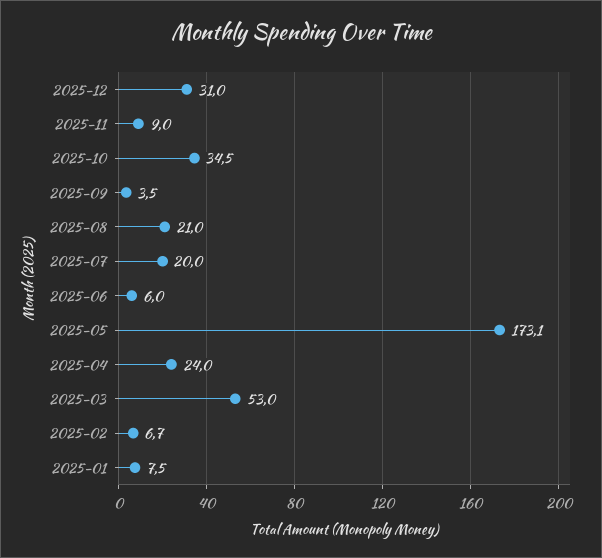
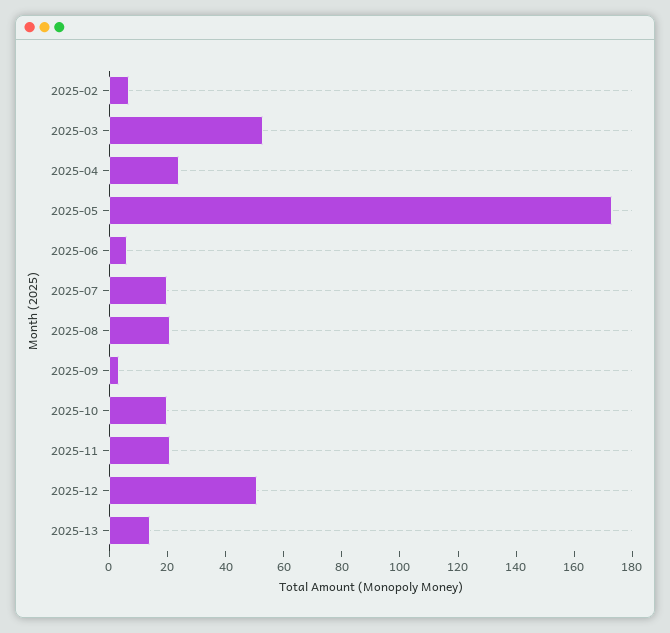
2025-12: 31 -> 50
2025-11: 9 -> 20
2025-10: 34.5 -> 20
2025-01: 7.5 -> none
2025-13: none -> 15

